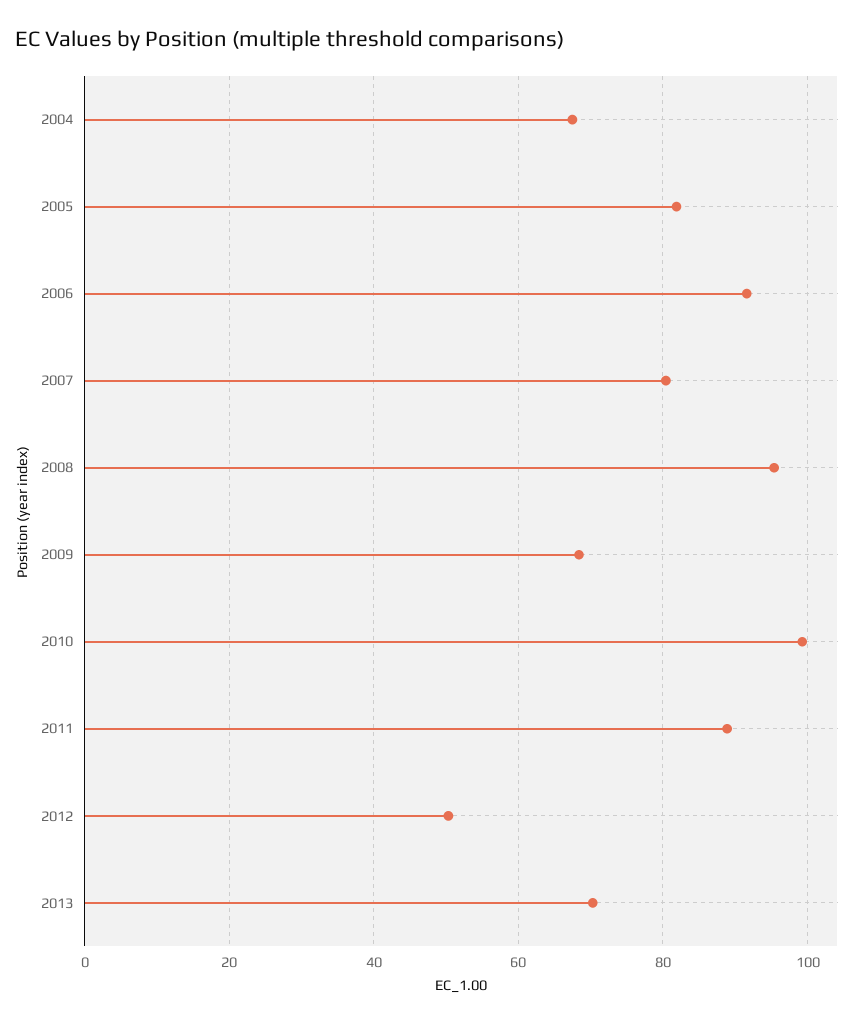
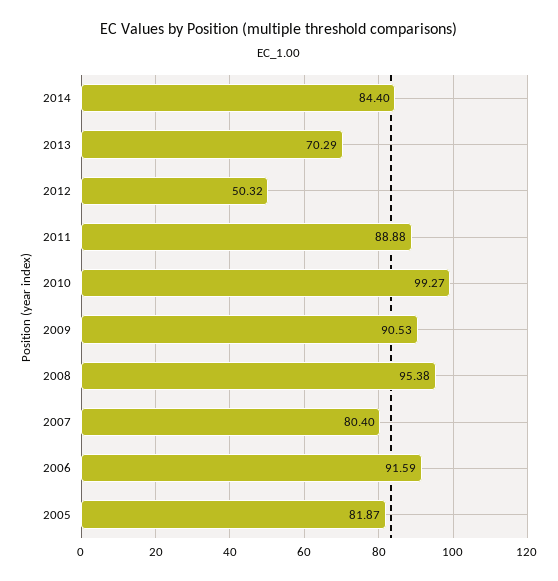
2004: 68 -> none
2009: 68 -> 90.53
2014: none -> 84.4

